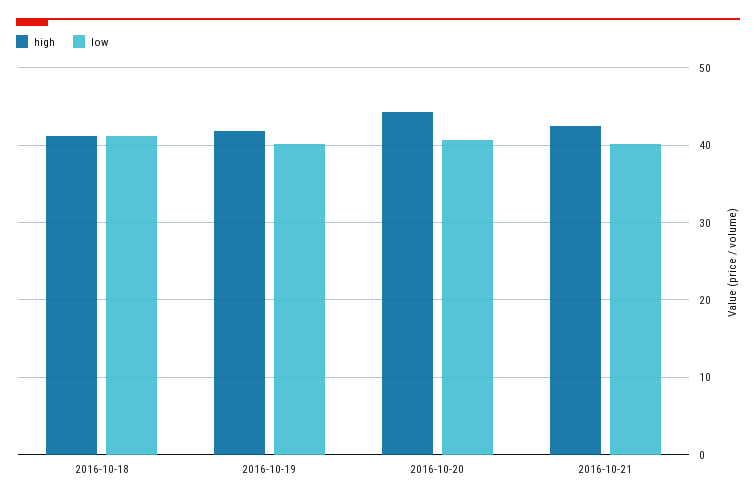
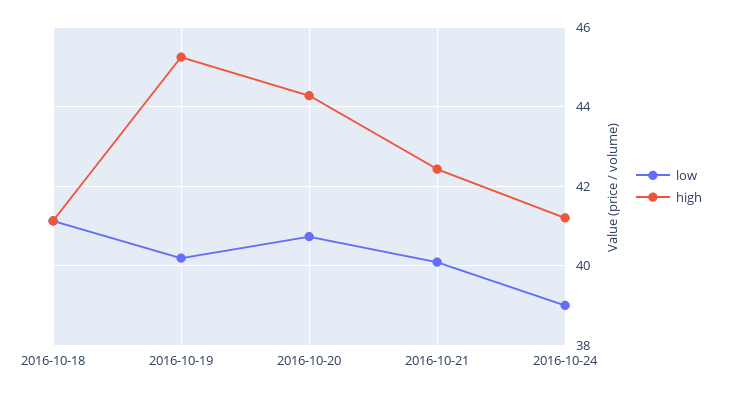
high, 2016-10-19: 42 -> 45.2
low, 2016-10-24: none -> 39
high, 2016-10-24: none -> 41.2

